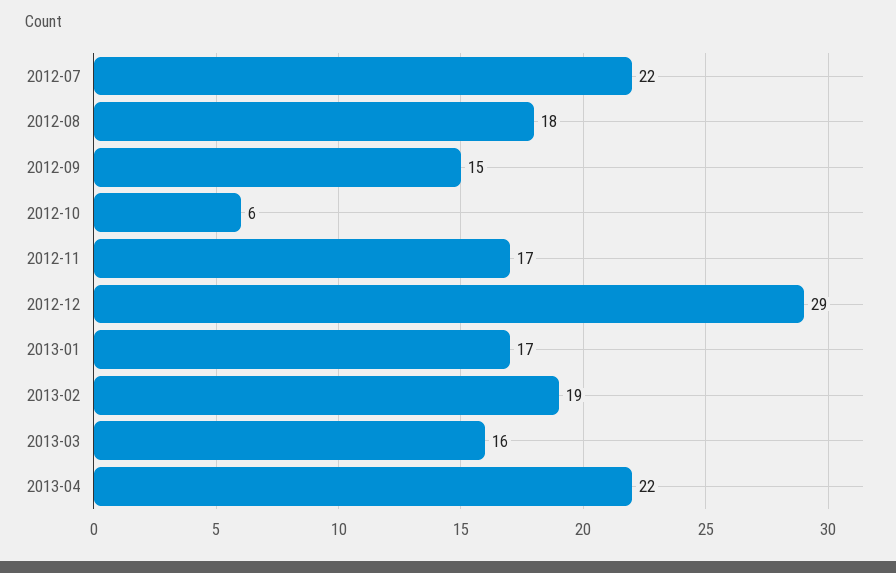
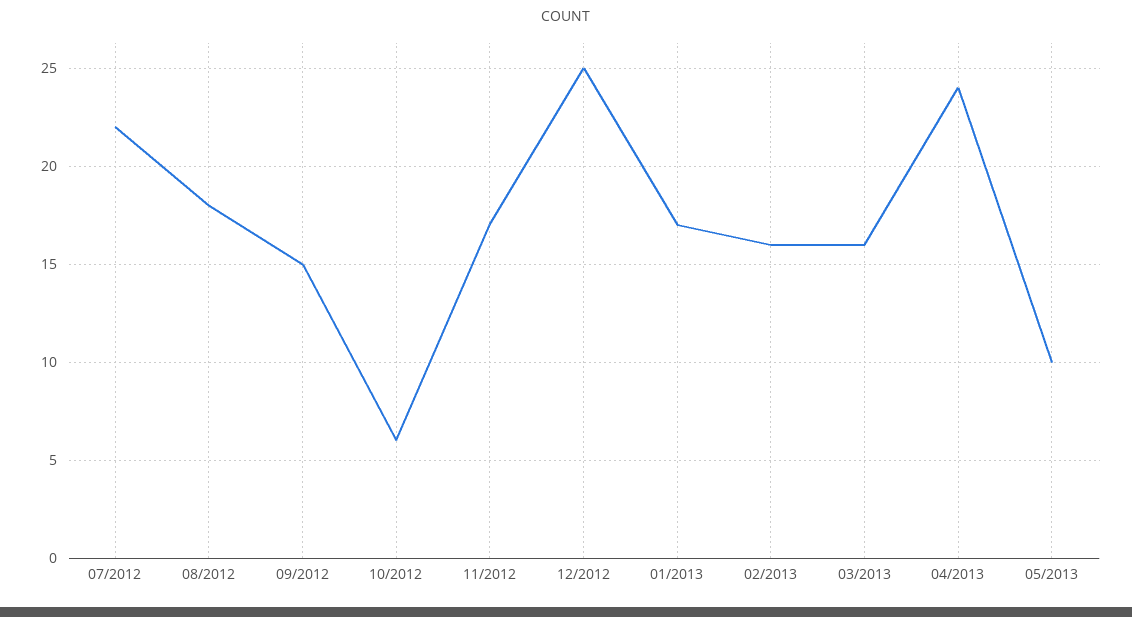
2012-12: 29 -> 25
2013-02: 19 -> 16
2013-04: 22 -> 24
05/2013: none -> 10

